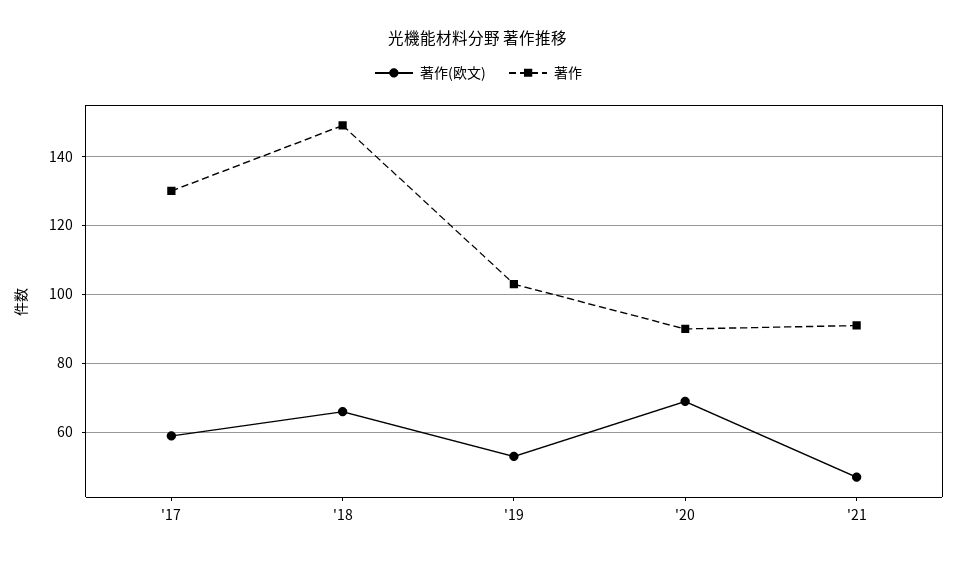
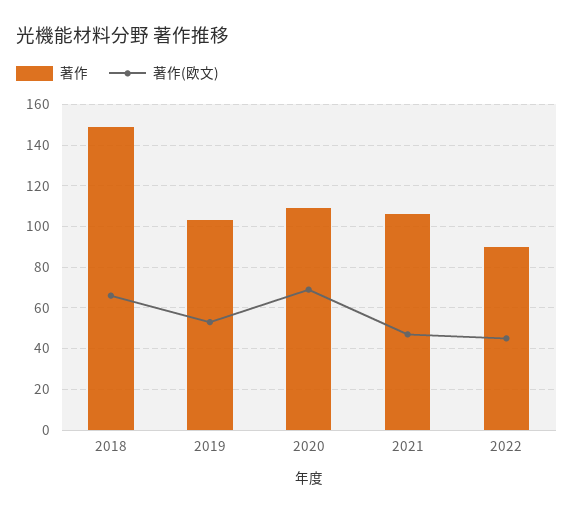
著作(欧文), '17: 60 -> none
著作, '17: 130 -> none
著作, '20: 90 -> 110
著作, '21: 90 -> 105
著作, 2022: none -> 90
著作(欧文), 2022: none -> 45

